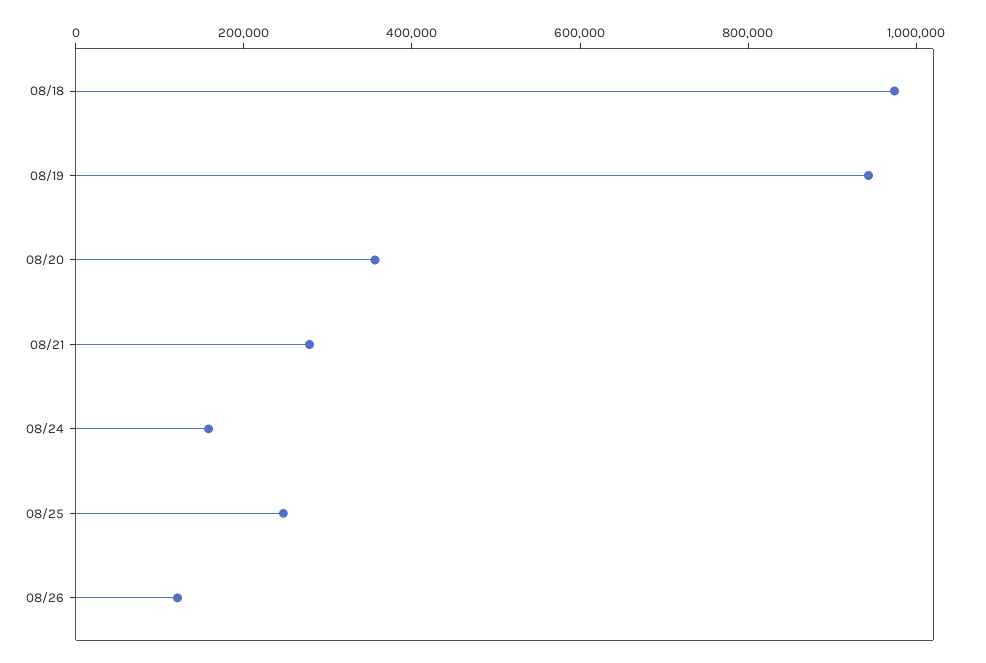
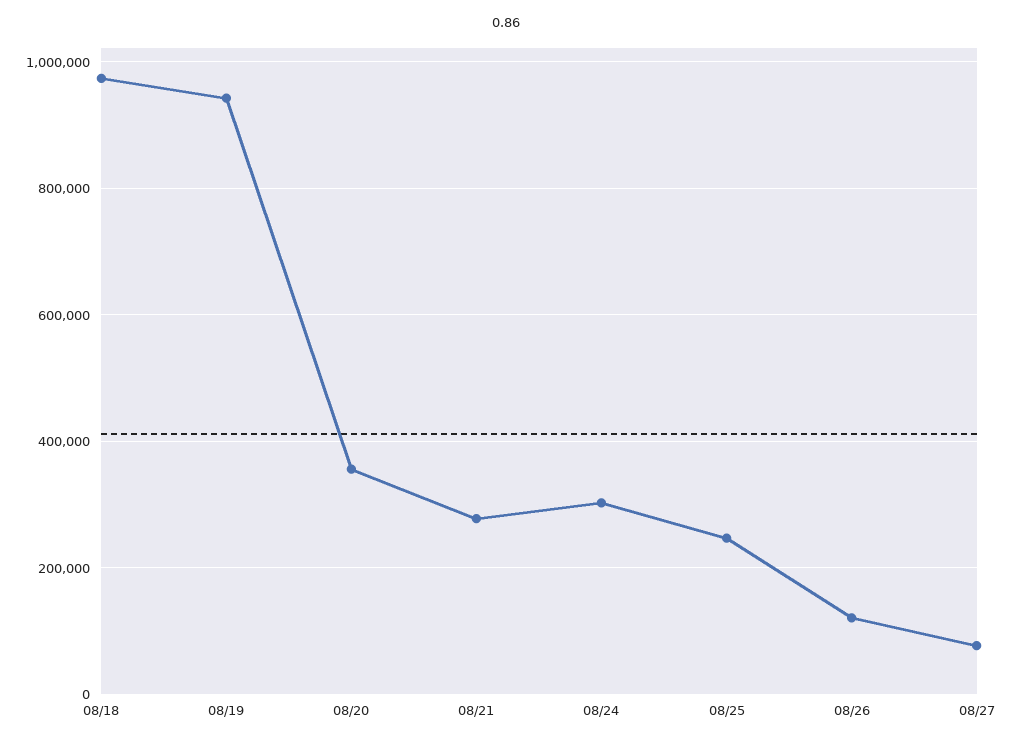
08/24: 150000 -> 300000
08/27: none -> 80000

